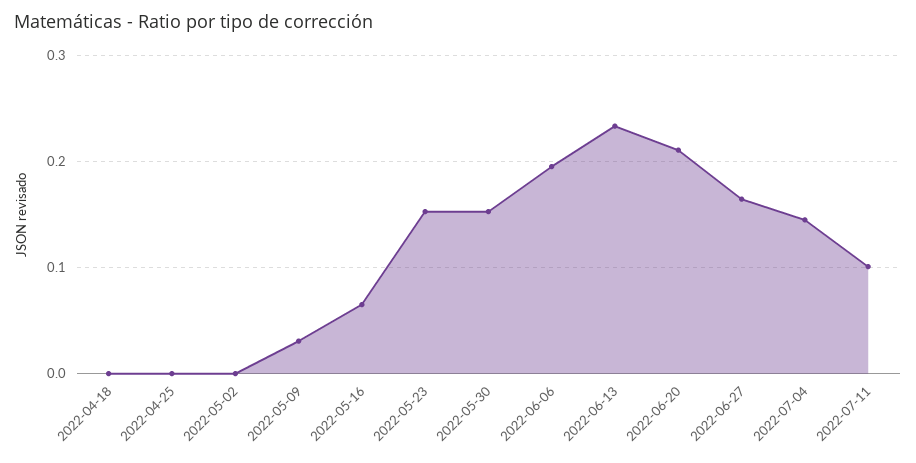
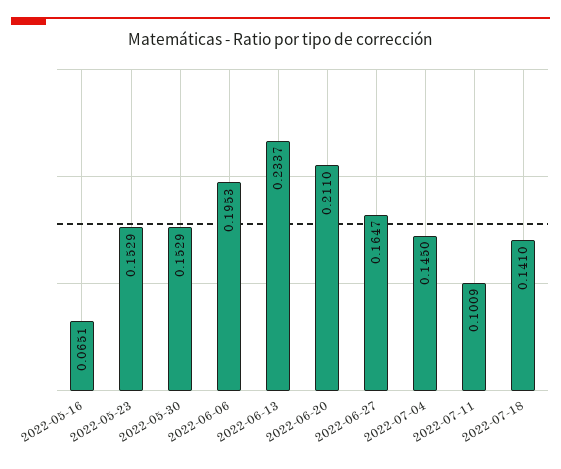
2022-04-18: 0 -> none
2022-04-25: 0 -> none
2022-05-02: 0 -> none
2022-05-09: 0.03 -> none
2022-07-18: none -> 0.141

